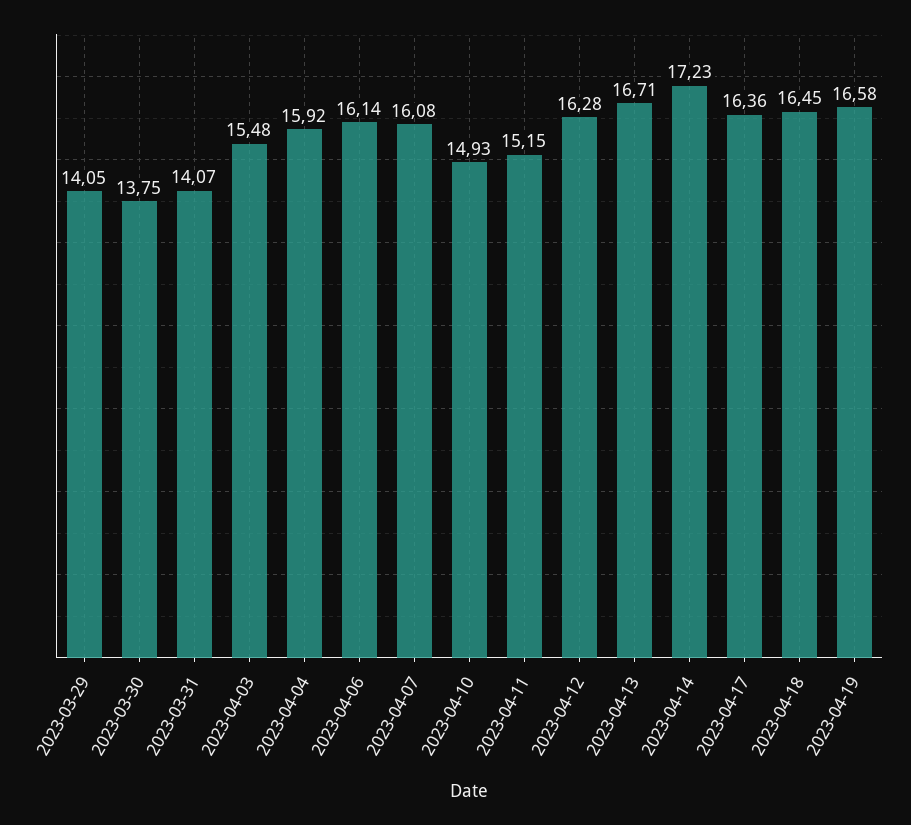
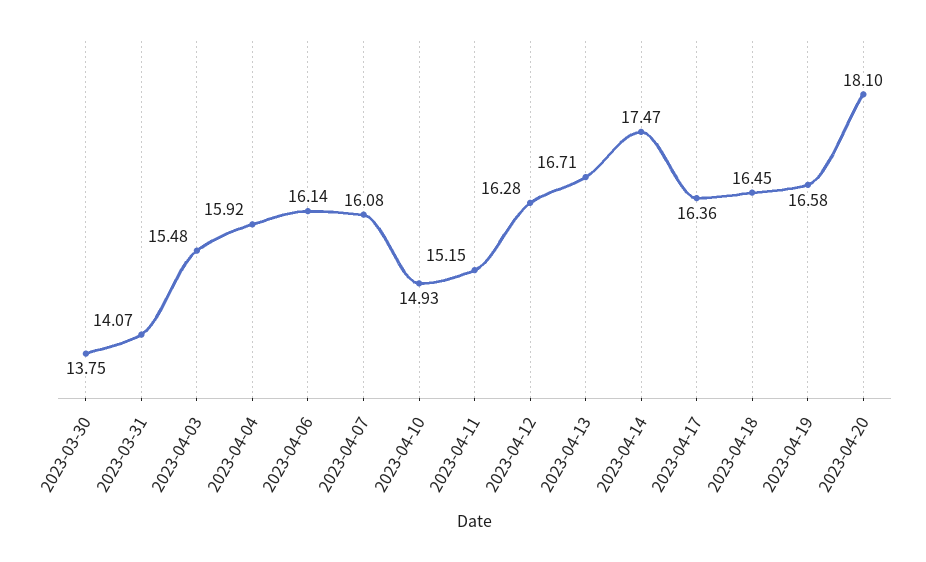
2023-03-29: 14.05 -> none
2023-04-14: 17.23 -> 17.47
2023-04-20: none -> 18.1

